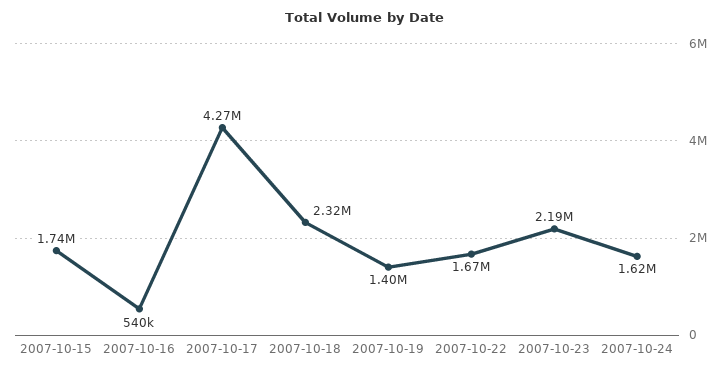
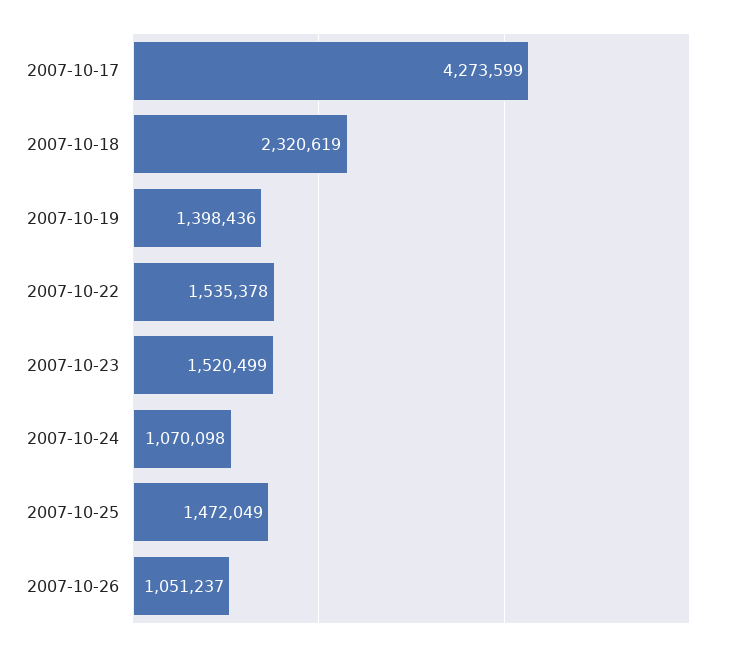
2007-10-15: 1740000 -> none
2007-10-16: 540000 -> none
2007-10-22: 1670000 -> 1535378
2007-10-23: 2190000 -> 1520499
2007-10-24: 1620000 -> 1070098
2007-10-25: none -> 1472049
2007-10-26: none -> 1051237

